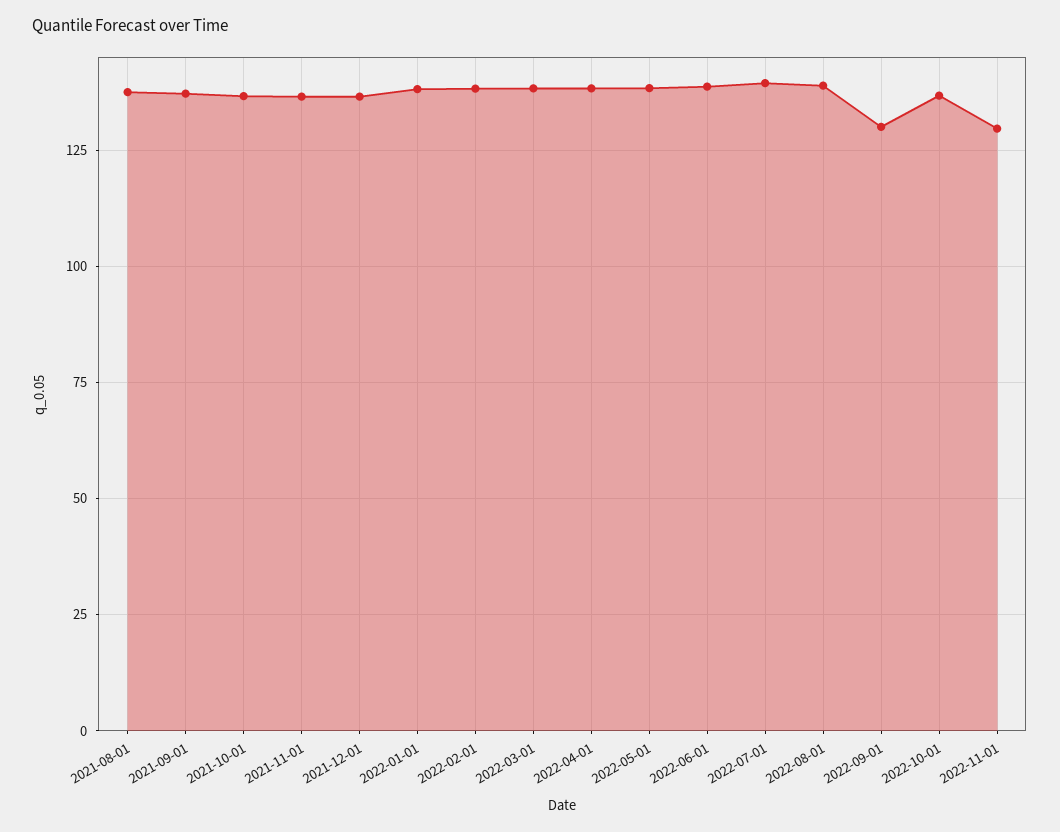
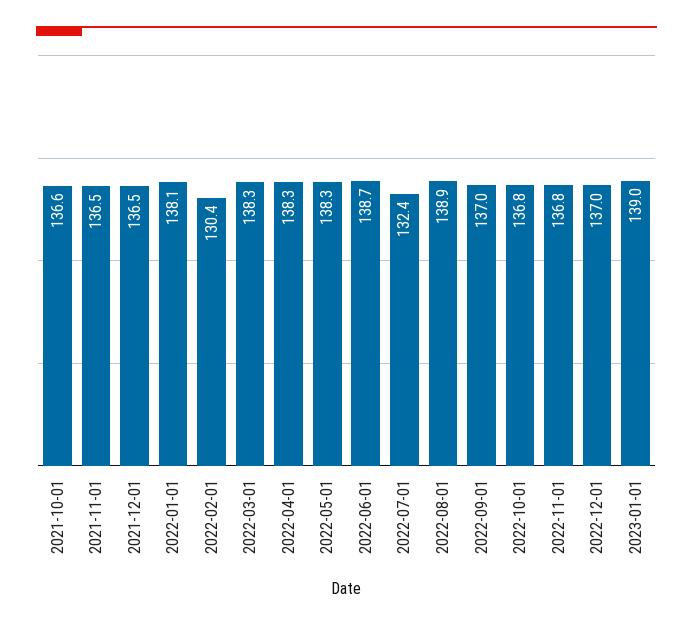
2021-08-01: 137.5 -> none
2021-09-01: 137.5 -> none
2022-02-01: 137.5 -> 130.4
2022-07-01: 140 -> 132.4
2022-09-01: 130 -> 137
2022-11-01: 130 -> 136.8
2022-12-01: none -> 137
2023-01-01: none -> 139

